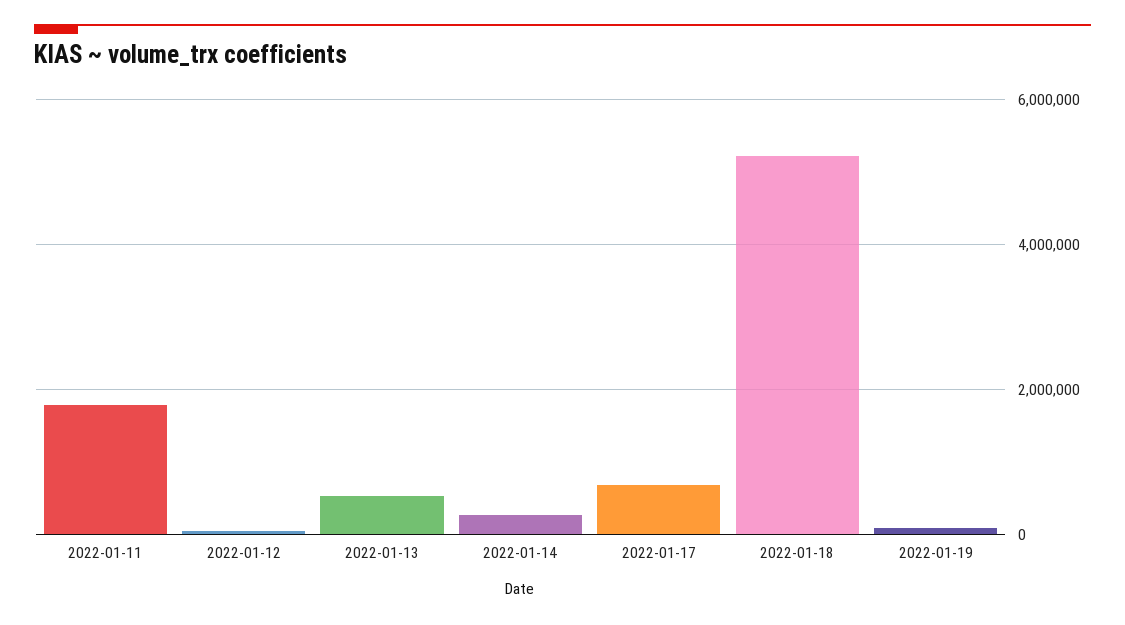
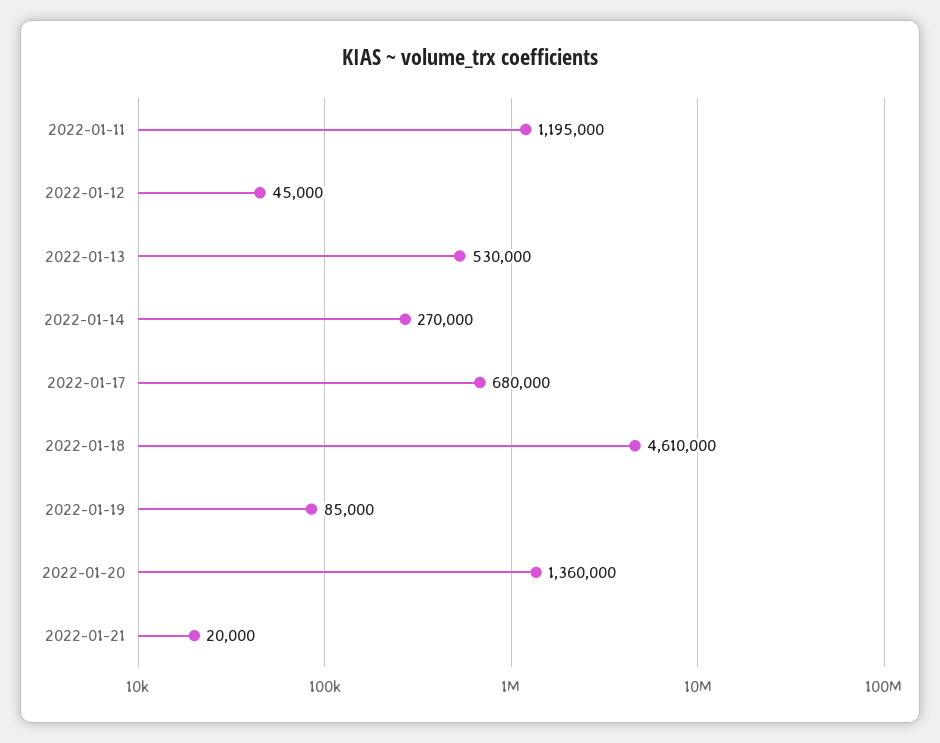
2022-01-11: 1800000 -> 1195000
2022-01-18: 5200000 -> 4610000
2022-01-20: none -> 1360000
2022-01-21: none -> 20000

